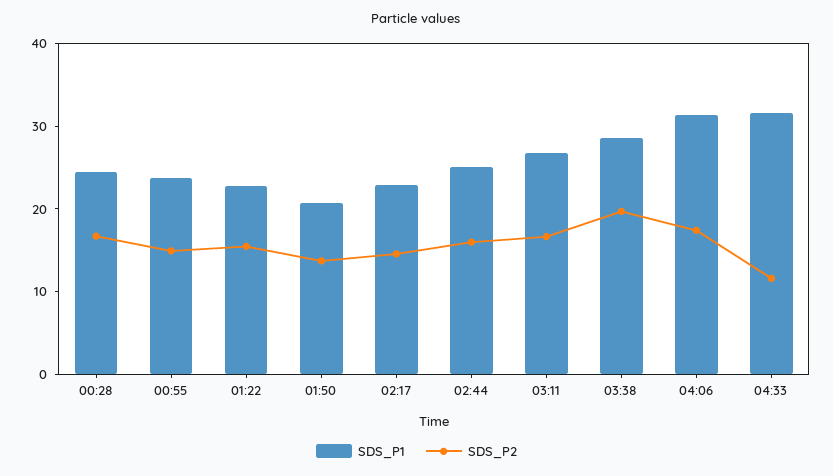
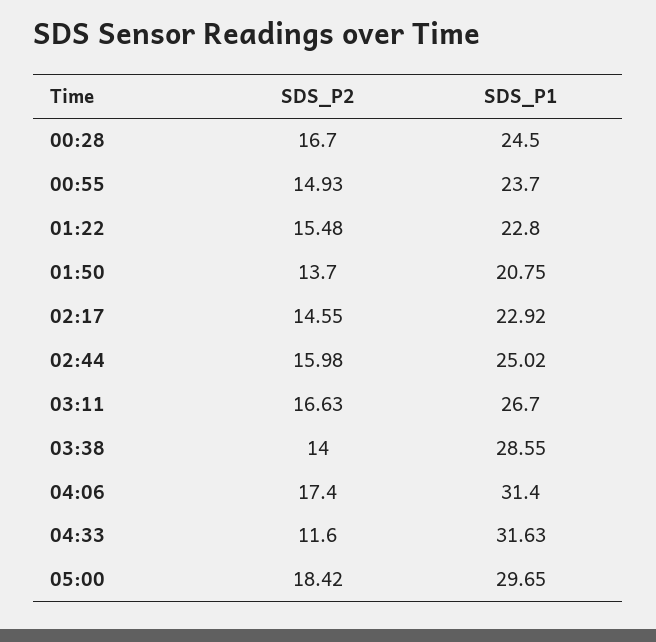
SDS_P2, 03:38: 20 -> 14
SDS_P2, 05:00: none -> 18.42
SDS_P1, 05:00: none -> 29.65

